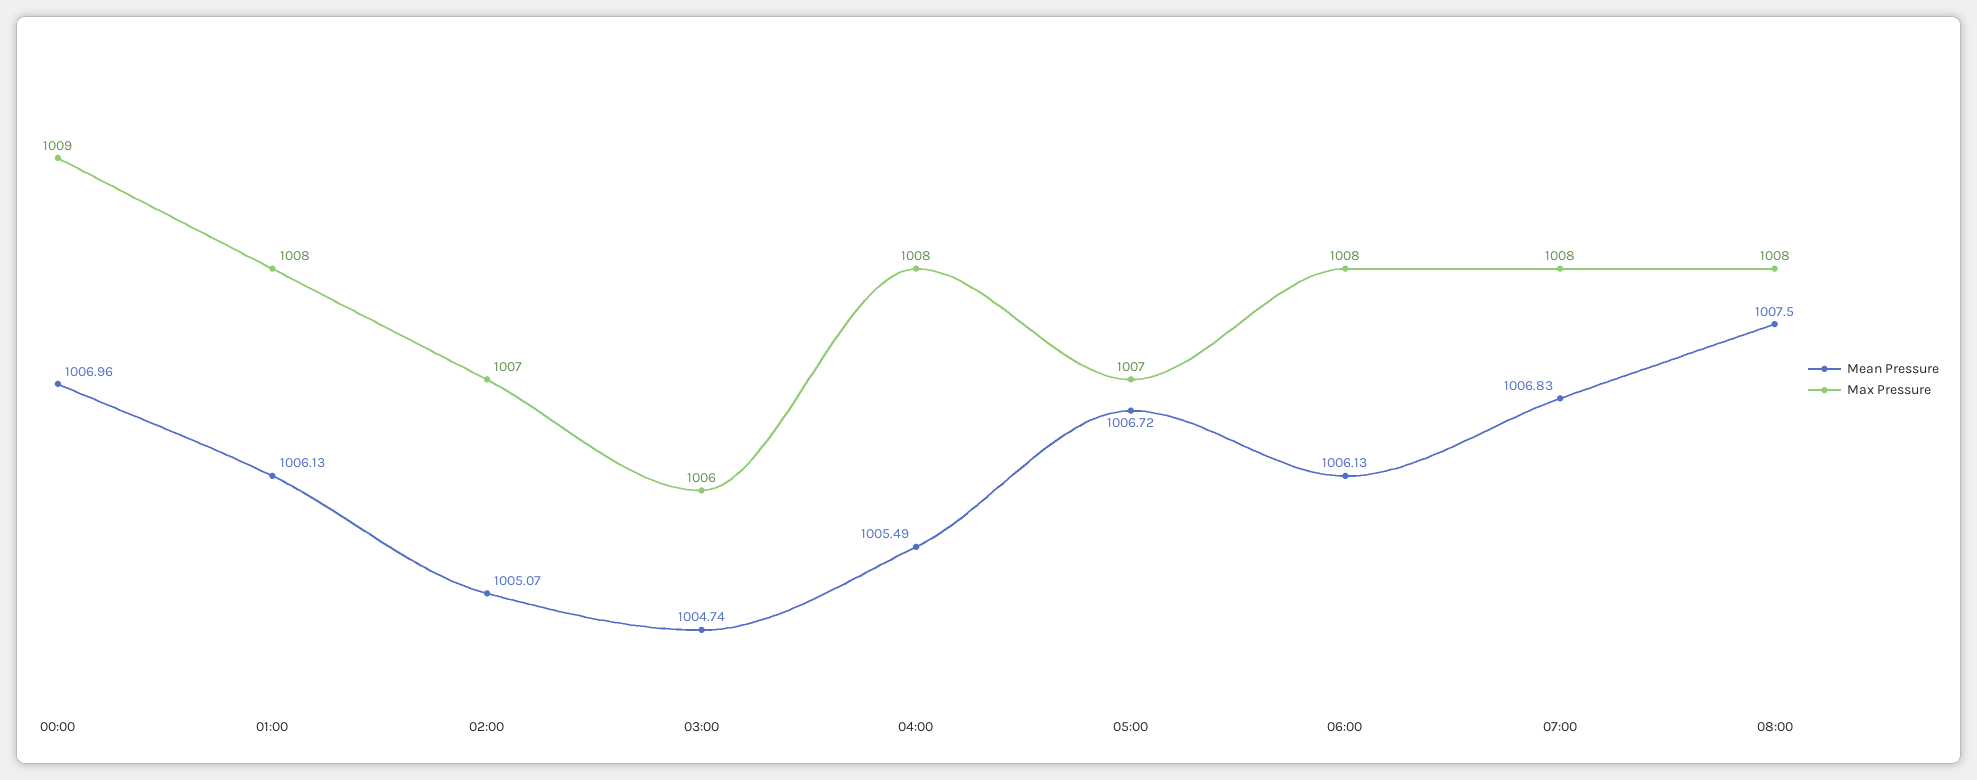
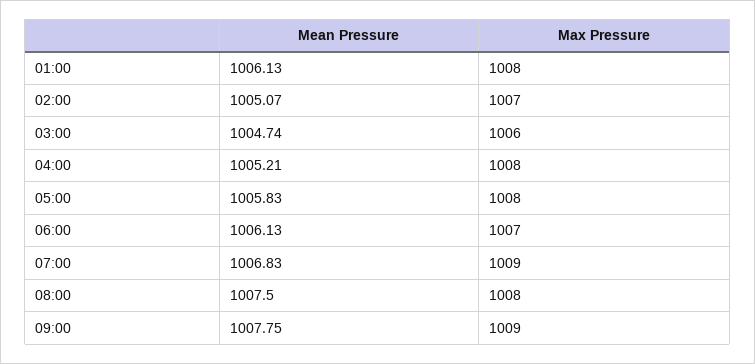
Mean Pressure, 00:00: 1006.96 -> none
Max Pressure, 00:00: 1009 -> none
Mean Pressure, 04:00: 1005.49 -> 1005.21
Mean Pressure, 05:00: 1006.72 -> 1005.83
Max Pressure, 05:00: 1007 -> 1008
Max Pressure, 06:00: 1008 -> 1007
Max Pressure, 07:00: 1008 -> 1009
Mean Pressure, 09:00: none -> 1007.75
Max Pressure, 09:00: none -> 1009

